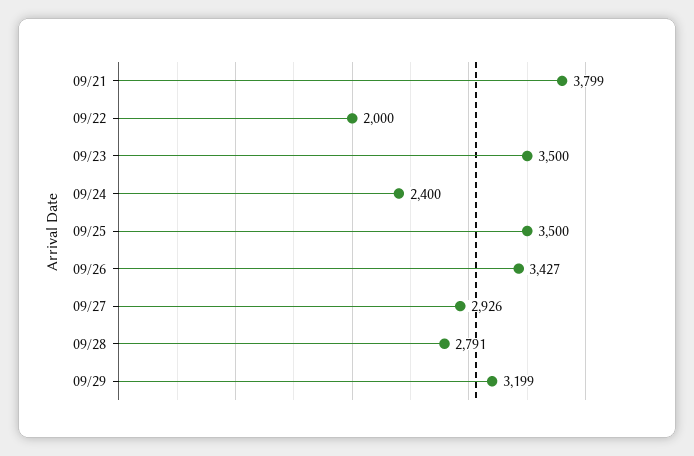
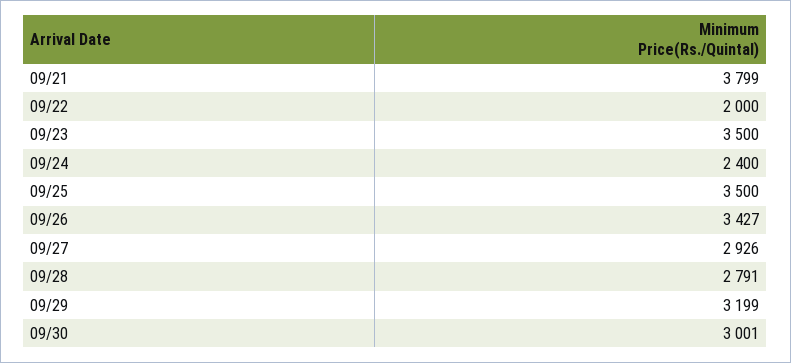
09/30: none -> 3001

